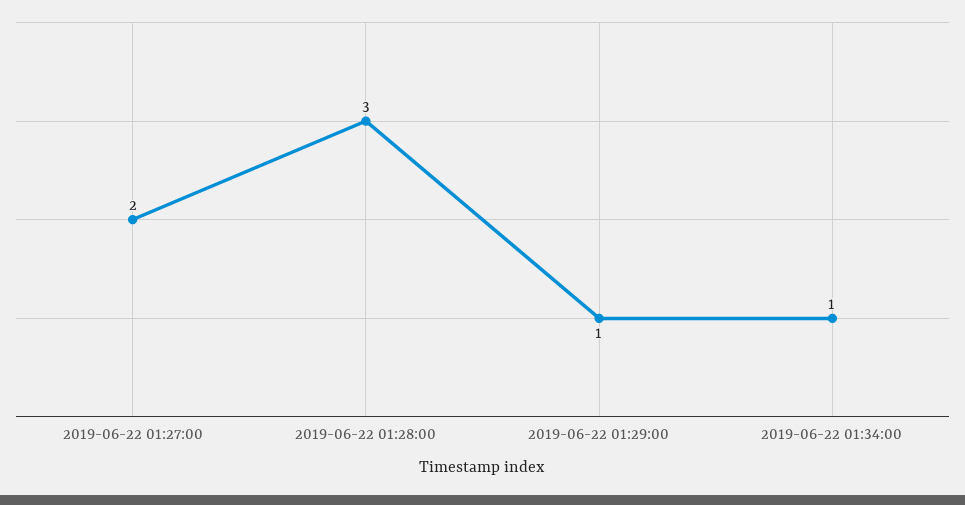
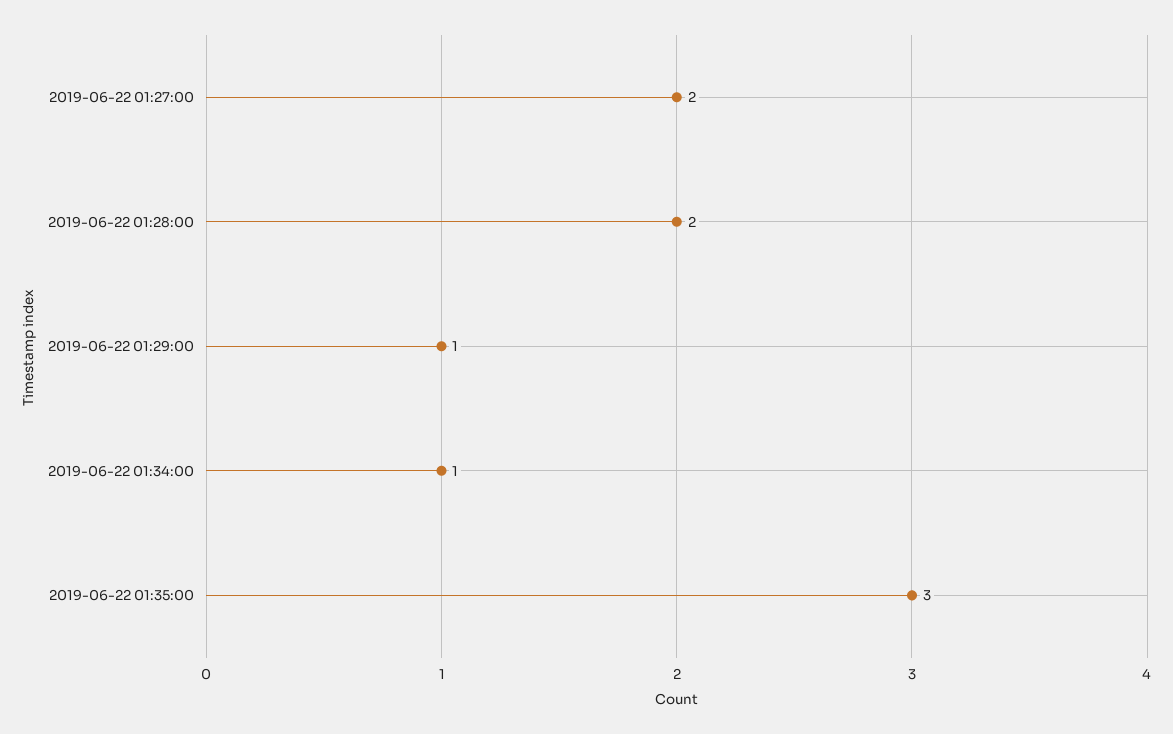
2019-06-22 01:28:00: 3 -> 2
2019-06-22 01:35:00: none -> 3

